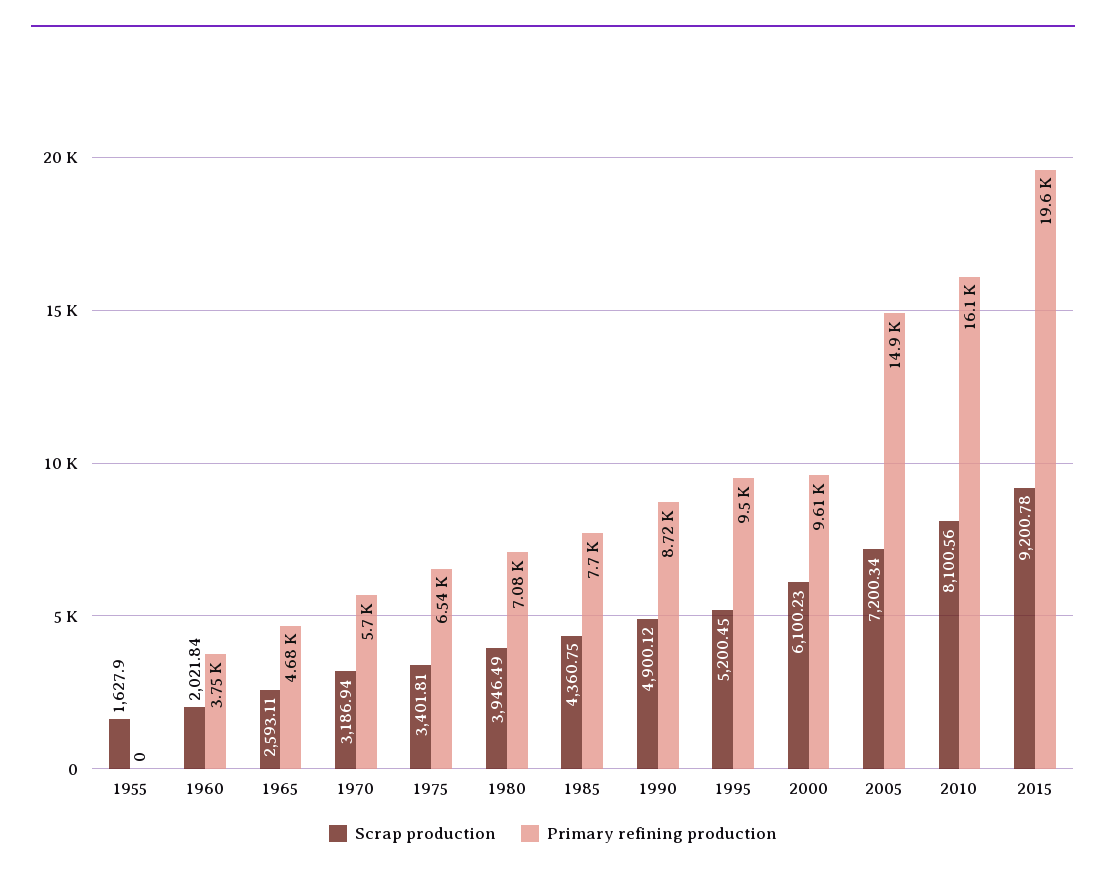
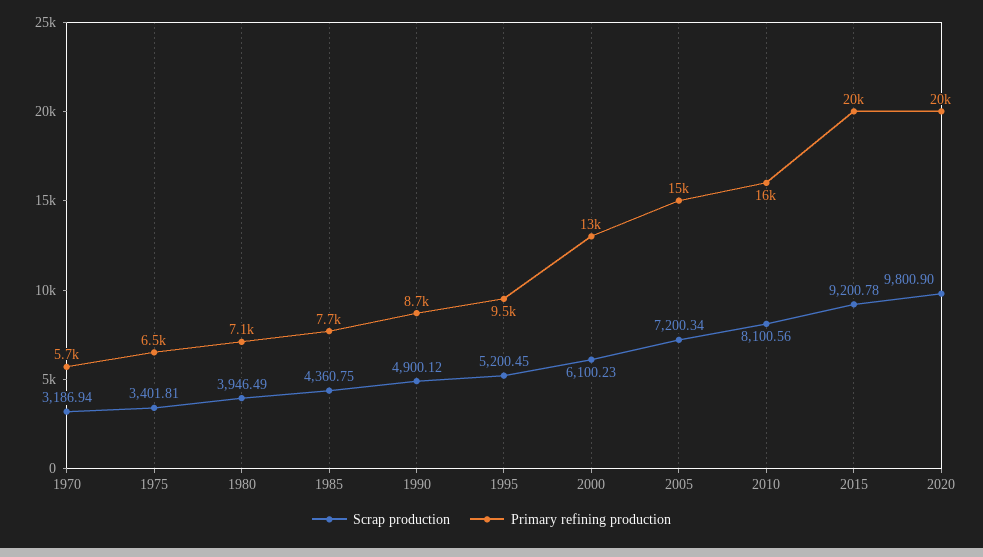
Scrap production, 1955: 1627.9 -> none
Primary refining production, 1955: 0 -> none
Scrap production, 1960: 2021.84 -> none
Primary refining production, 1960: 3750 -> none
Scrap production, 1965: 2593.11 -> none
Primary refining production, 1965: 4680 -> none
Primary refining production, 2000: 9610 -> 13000
Scrap production, 2020: none -> 9800.9
Primary refining production, 2020: none -> 20000

